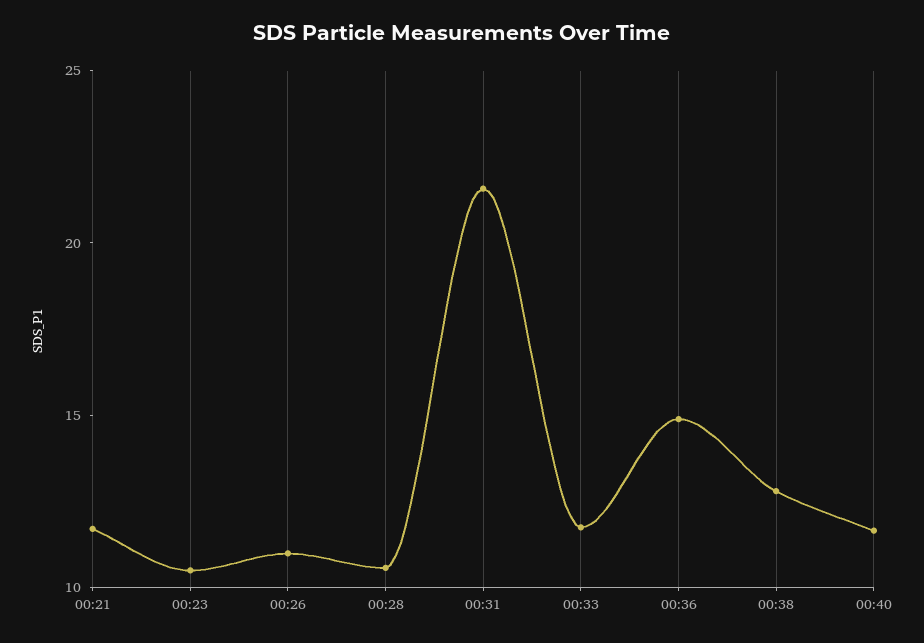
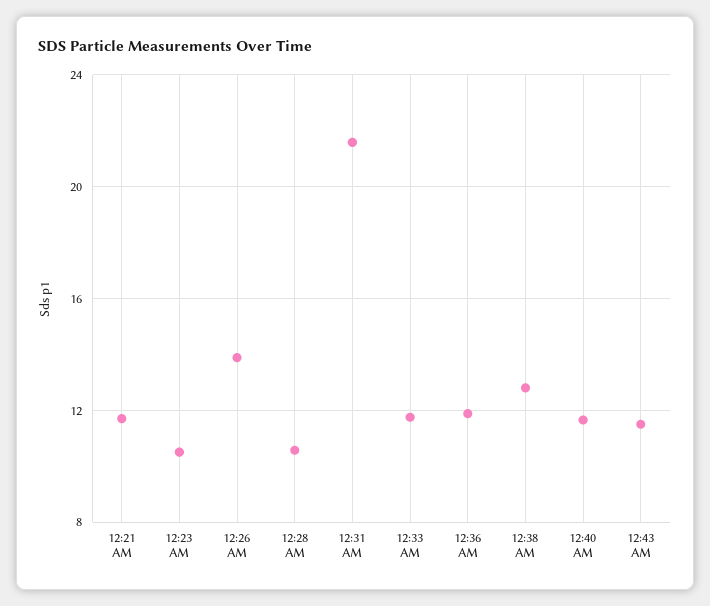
00:26: 11 -> 14
00:36: 15 -> 12
12:43 AM: none -> 11.5

